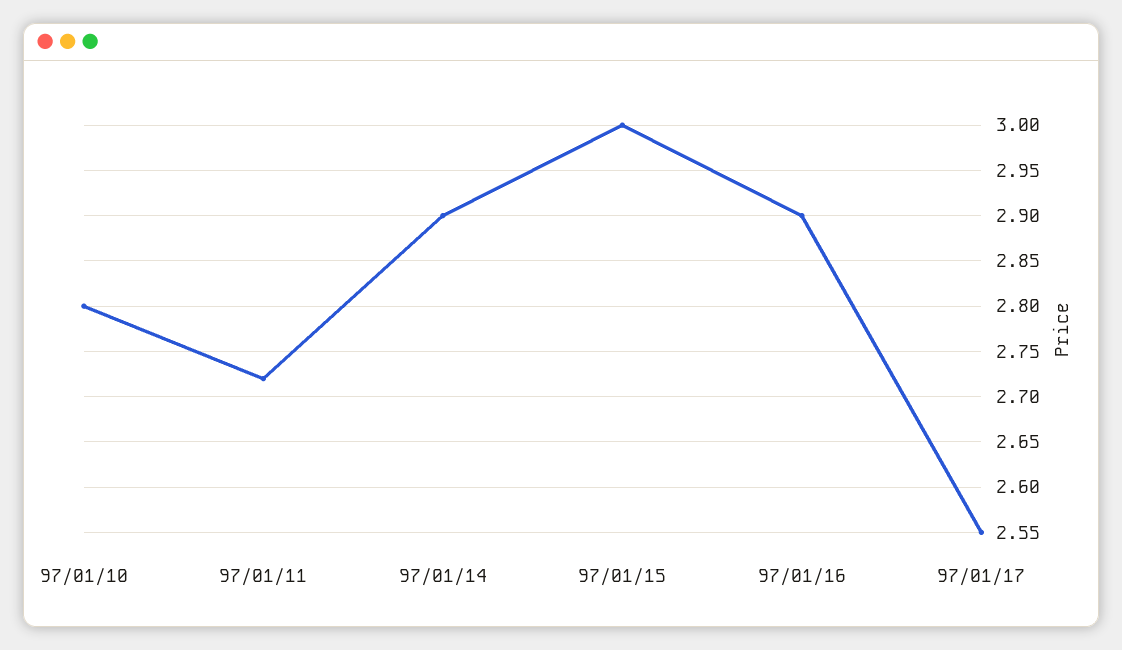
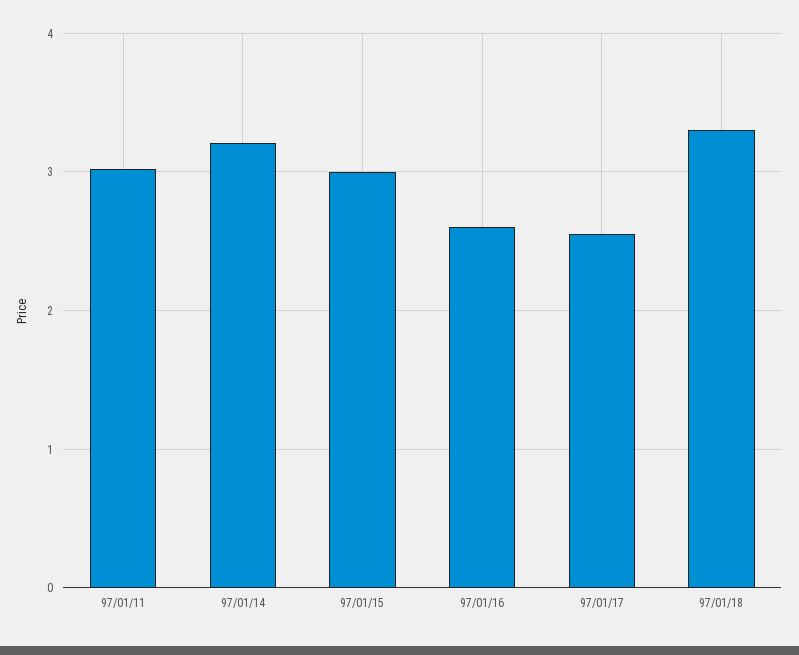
97/01/10: 2.8 -> none
97/01/11: 2.72 -> 3
97/01/14: 2.9 -> 3.2
97/01/16: 2.9 -> 2.6
97/01/18: none -> 3.3

